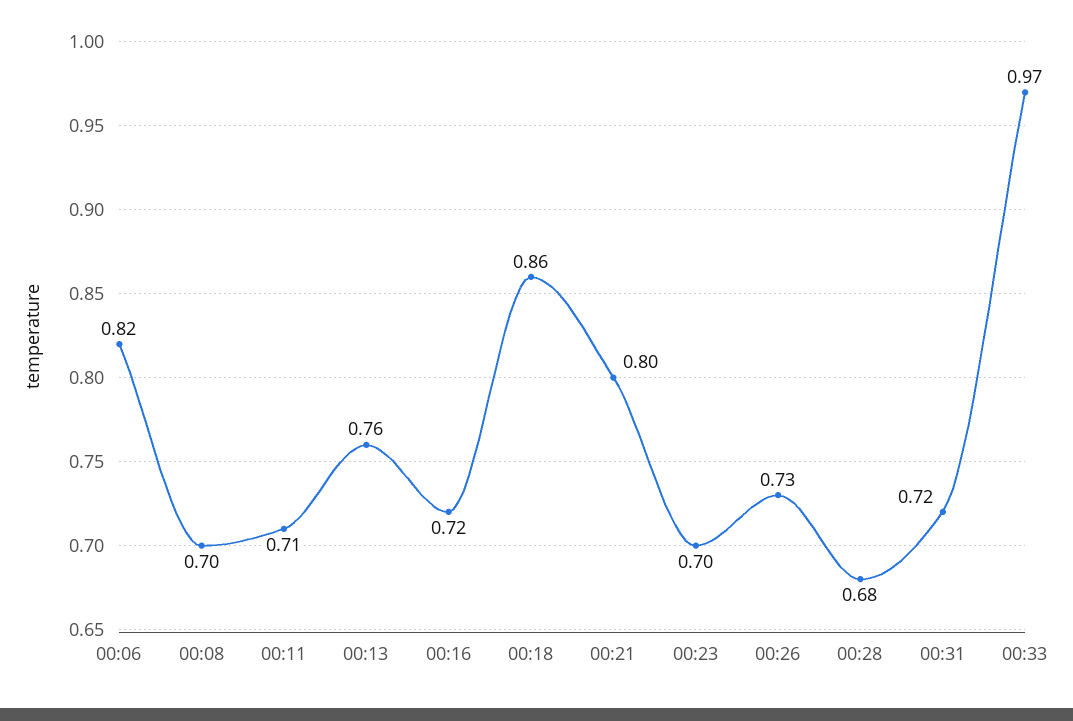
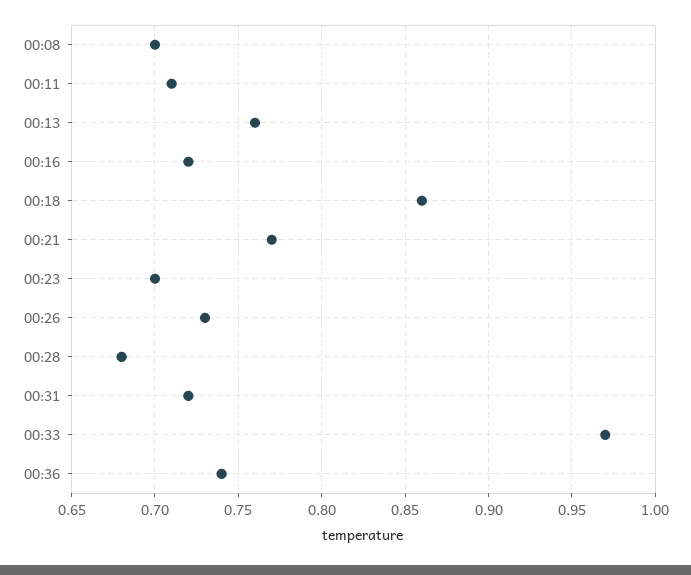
00:06: 0.82 -> none
00:21: 0.8 -> 0.77
00:36: none -> 0.74

